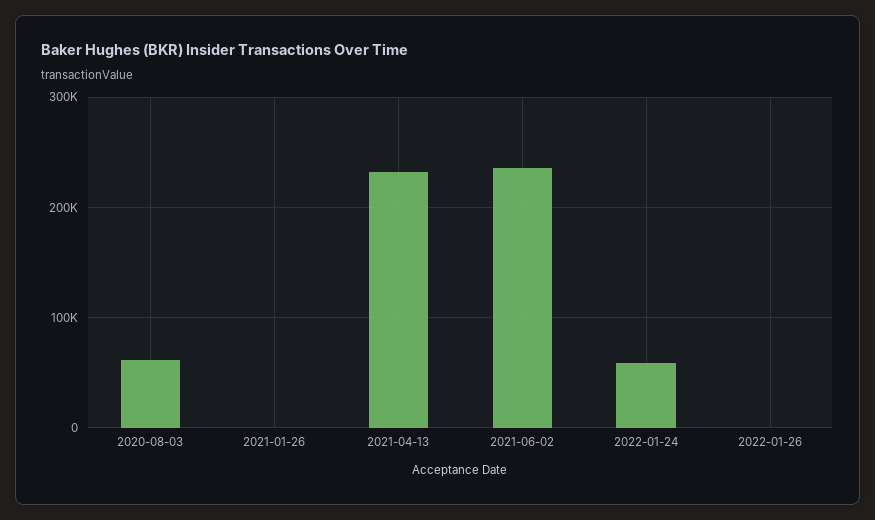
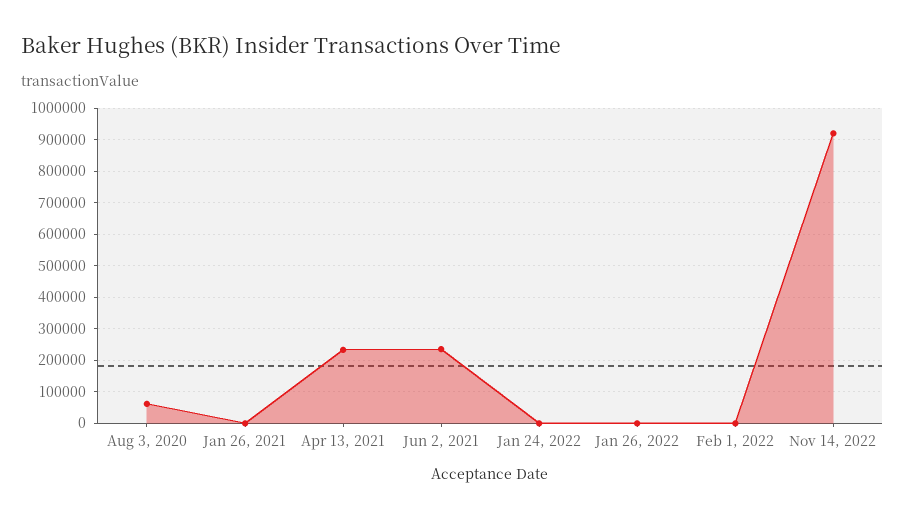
2022-01-24: 60000 -> 0
Feb 1, 2022: none -> 0
Nov 14, 2022: none -> 920000

